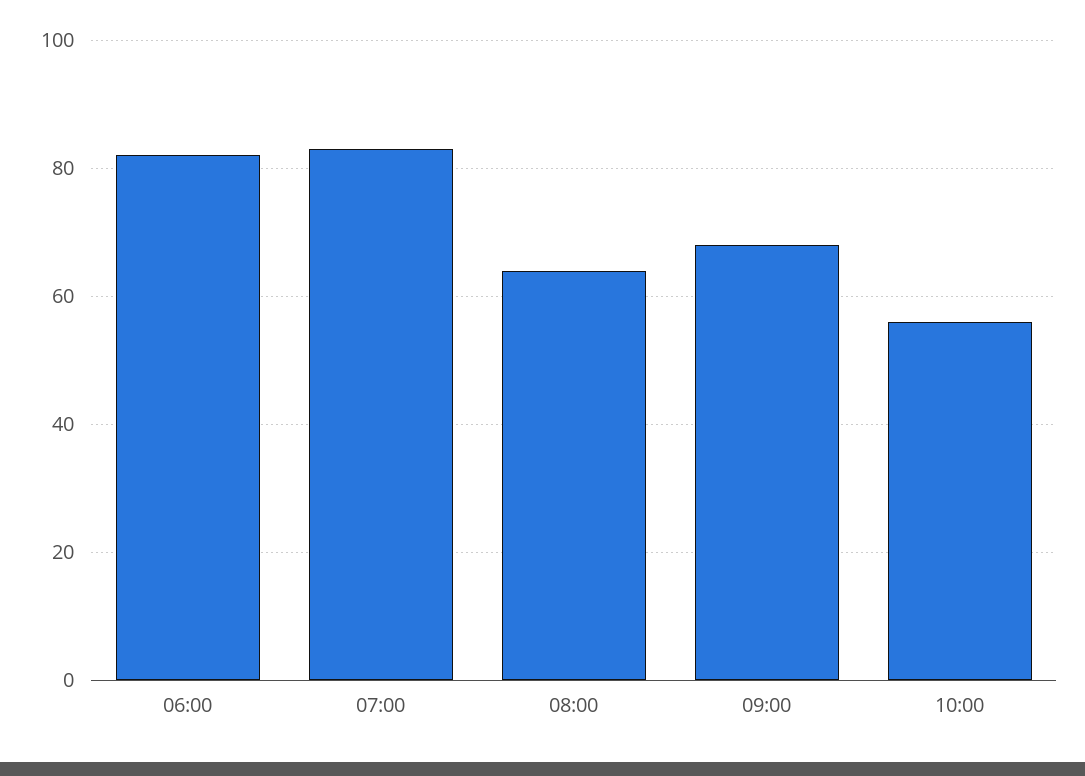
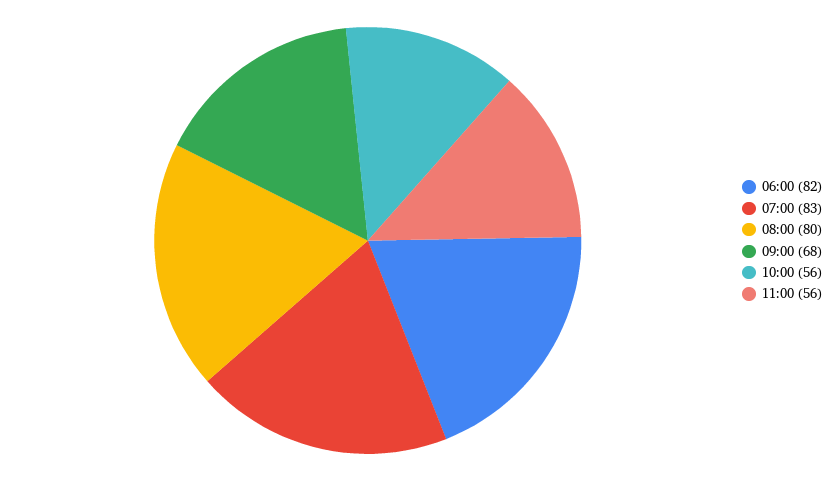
08:00: 65 -> 80
11:00: none -> 56

